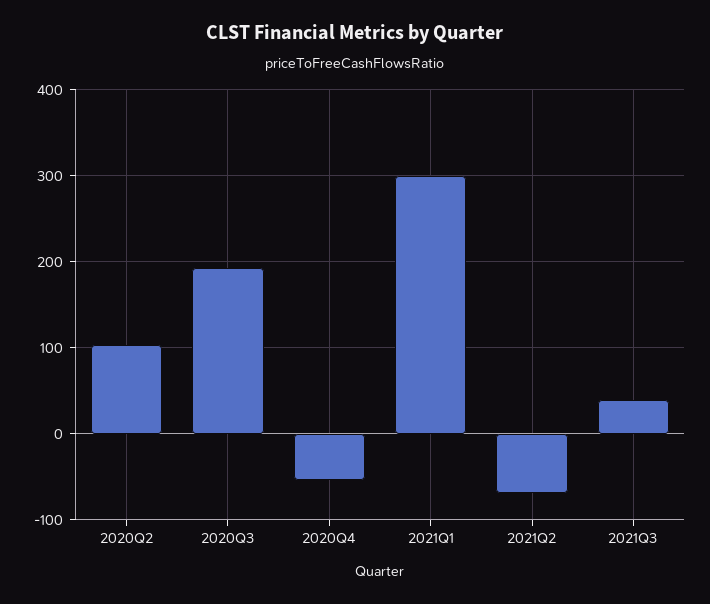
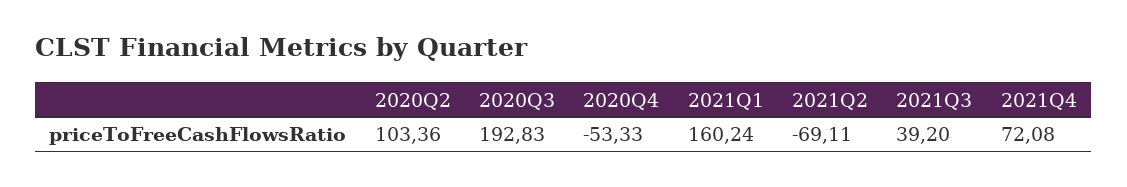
2021Q1: 300 -> 160.24
2021Q4: none -> 72.08

